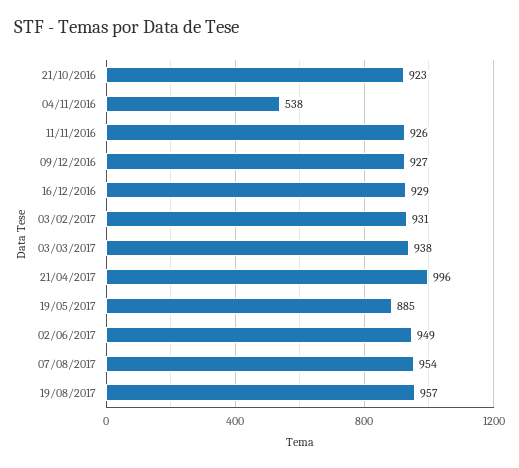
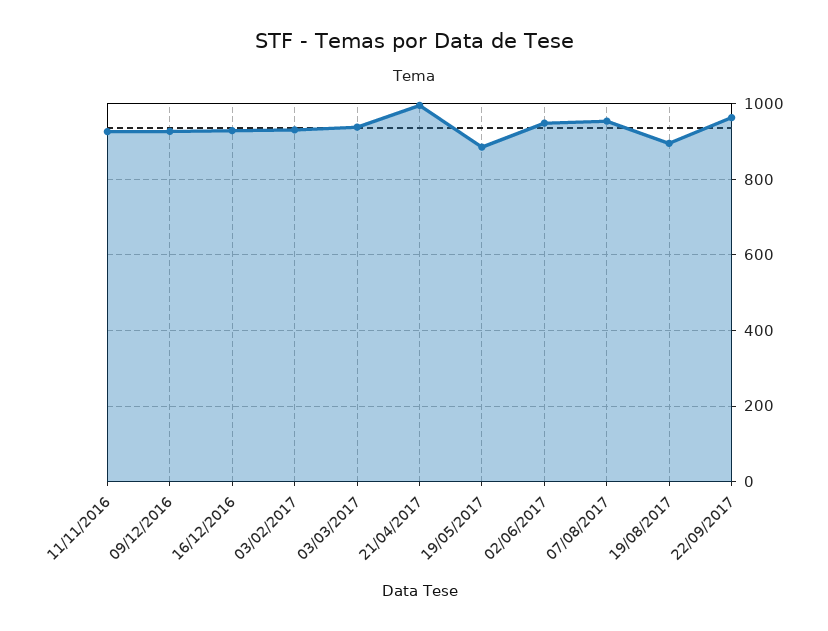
21/10/2016: 923 -> none
04/11/2016: 538 -> none
19/08/2017: 957 -> 900
22/09/2017: none -> 960

